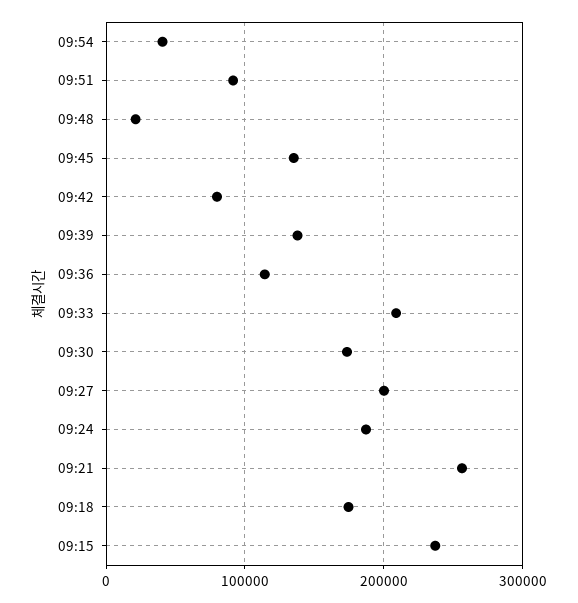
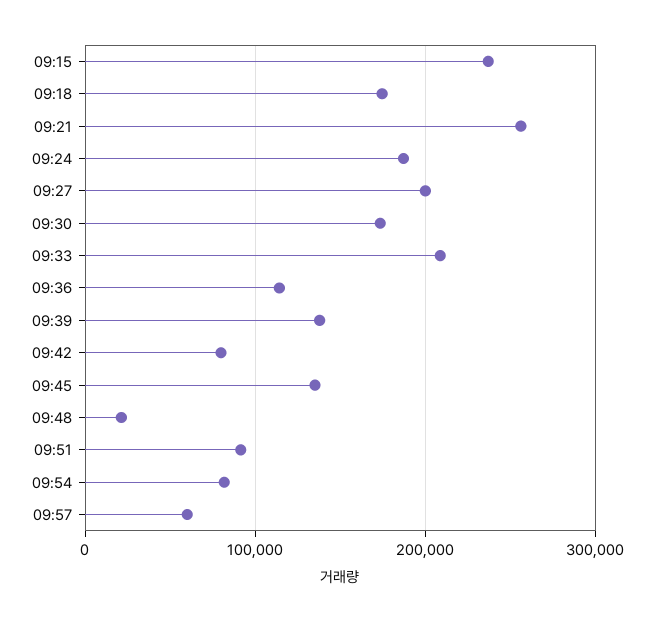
09:54: 40000 -> 80000
09:57: none -> 60000

